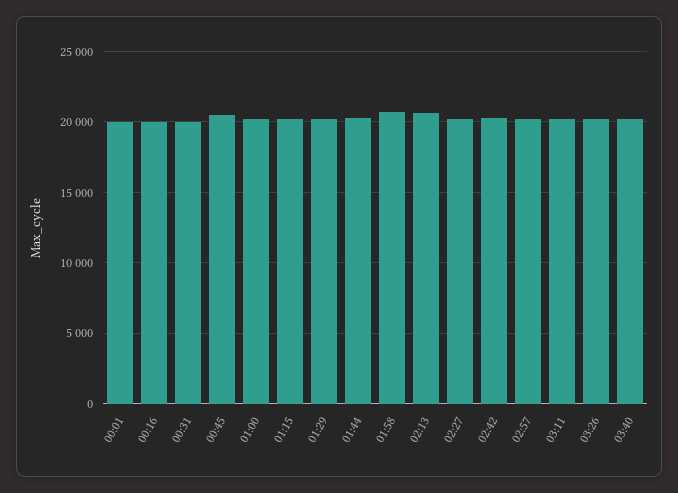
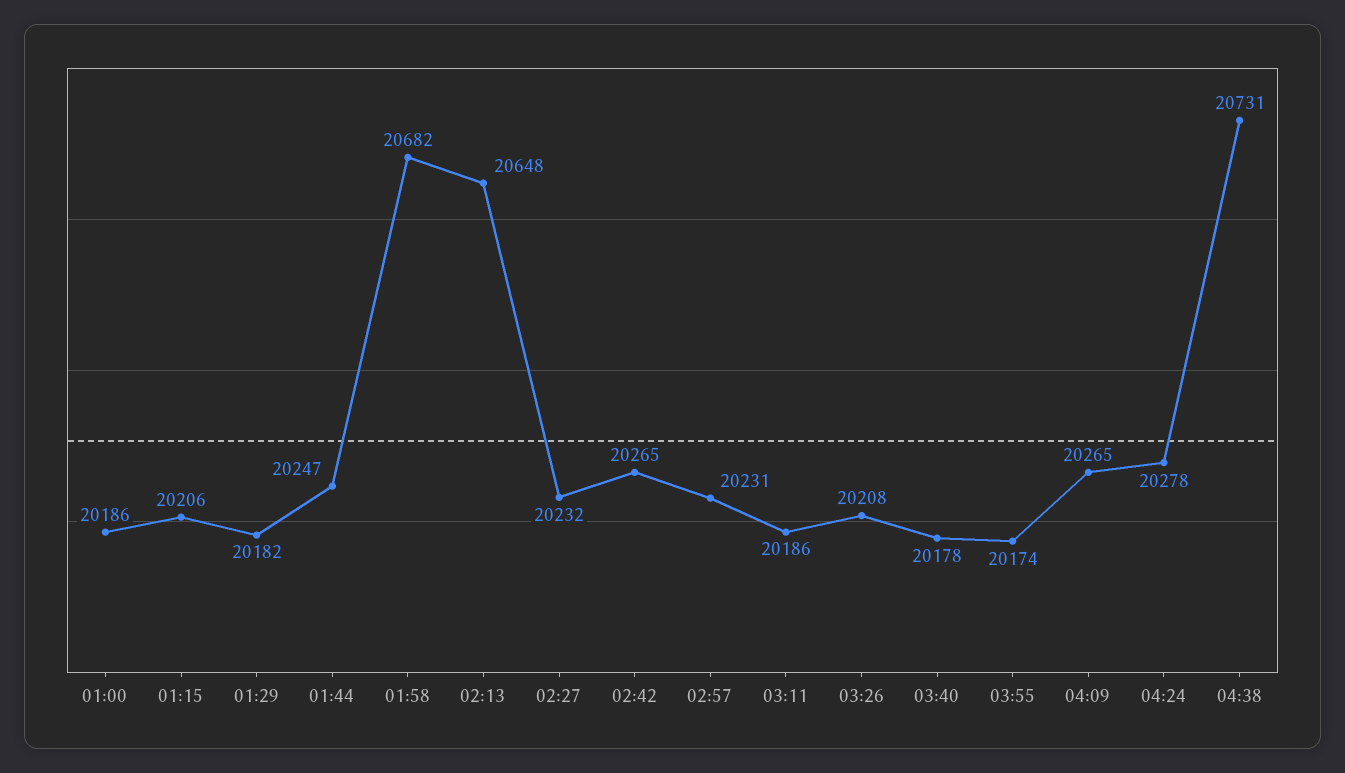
00:01: 20000 -> none
00:16: 20000 -> none
00:31: 20000 -> none
00:45: 20500 -> none
03:55: none -> 20174
04:09: none -> 20265
04:24: none -> 20278
04:38: none -> 20731

